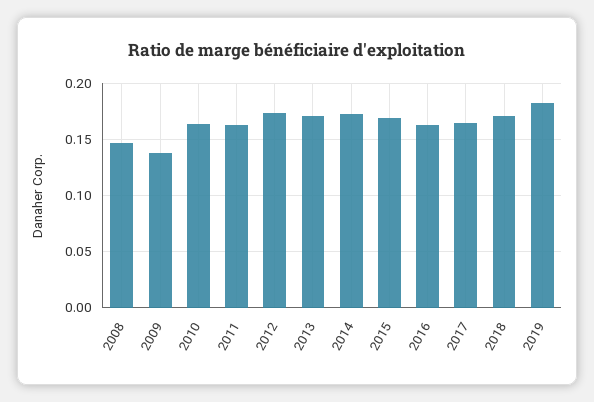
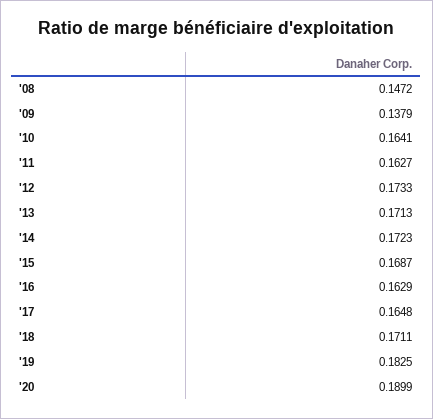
'20: none -> 0.1899

